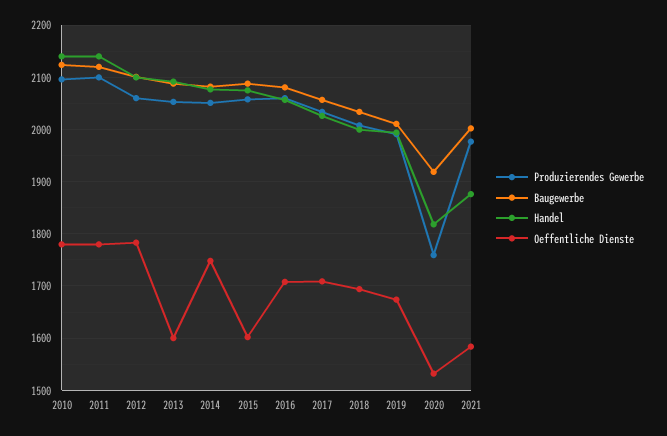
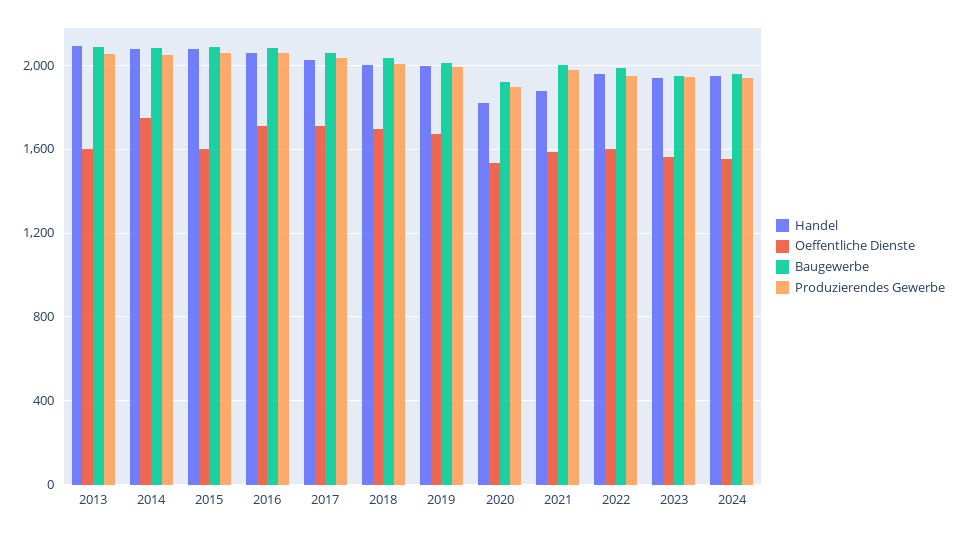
Produzierendes Gewerbe, 2010: 2100 -> none
Baugewerbe, 2010: 2120 -> none
Handel, 2010: 2140 -> none
Oeffentliche Dienste, 2010: 1780 -> none
Produzierendes Gewerbe, 2011: 2100 -> none
Baugewerbe, 2011: 2120 -> none
Handel, 2011: 2140 -> none
Oeffentliche Dienste, 2011: 1780 -> none
Produzierendes Gewerbe, 2012: 2060 -> none
Baugewerbe, 2012: 2100 -> none
Handel, 2012: 2100 -> none
Oeffentliche Dienste, 2012: 1780 -> none
Produzierendes Gewerbe, 2020: 1760 -> 1900
Handel, 2022: none -> 1950
Oeffentliche Dienste, 2022: none -> 1600
Baugewerbe, 2022: none -> 2000
Produzierendes Gewerbe, 2022: none -> 1950
Handel, 2023: none -> 1950
Oeffentliche Dienste, 2023: none -> 1550
Baugewerbe, 2023: none -> 1950
Produzierendes Gewerbe, 2023: none -> 1950
Handel, 2024: none -> 1950
Oeffentliche Dienste, 2024: none -> 1550
Baugewerbe, 2024: none -> 1950
Produzierendes Gewerbe, 2024: none -> 1950

